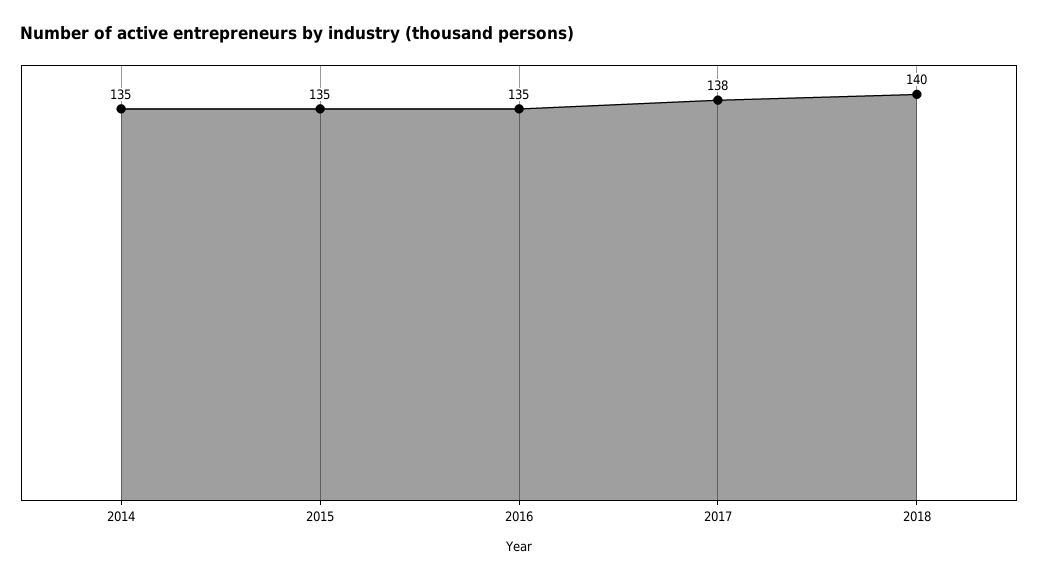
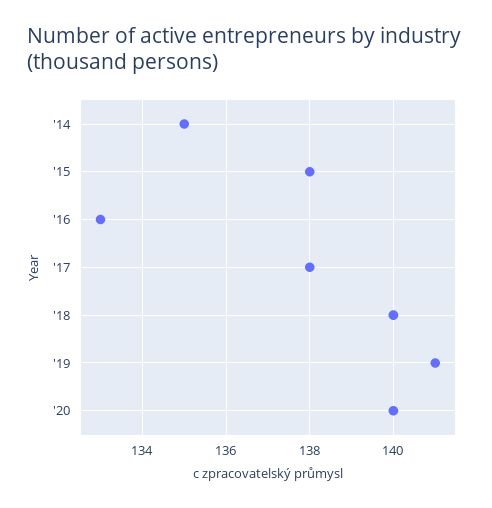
2015: 135 -> 138
2016: 135 -> 133
'19: none -> 141
'20: none -> 140

